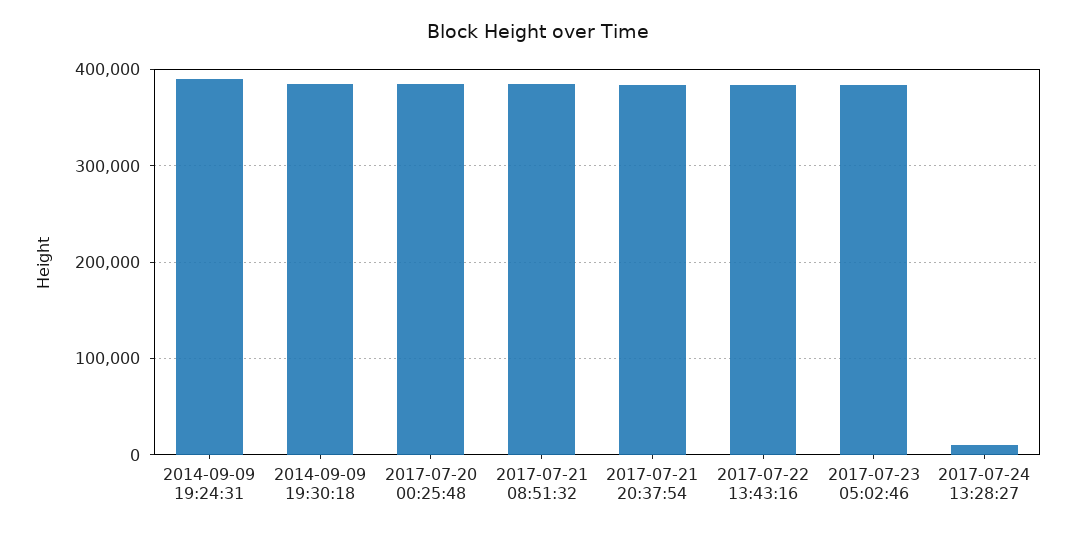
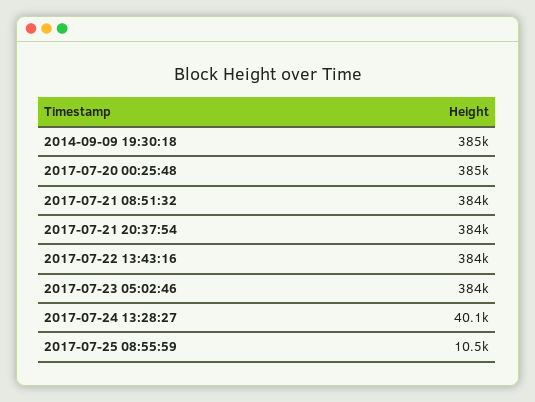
2014-09-09 19:24:31: 390000 -> none
2017-07-24 13:28:27: 10000 -> 40100
2017-07-25 08:55:59: none -> 10500

